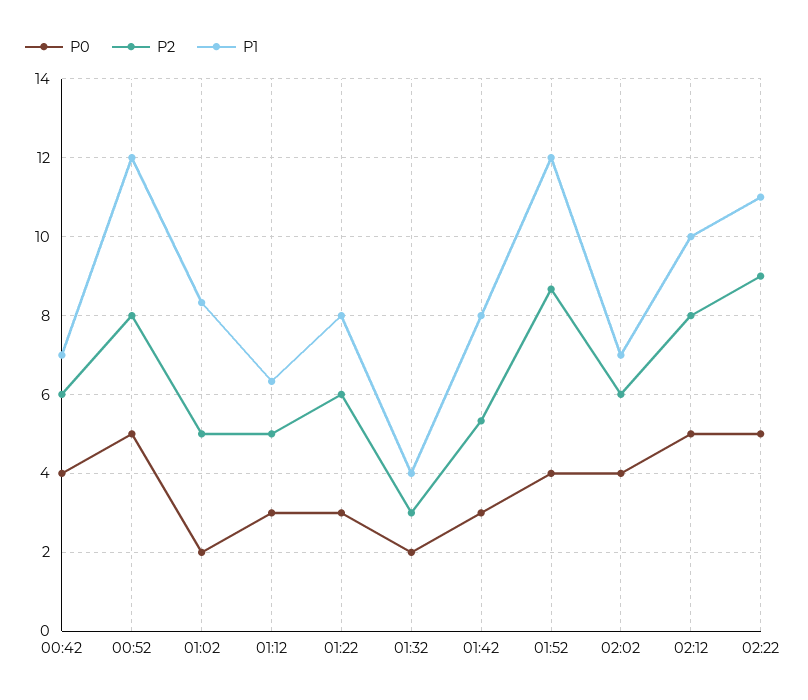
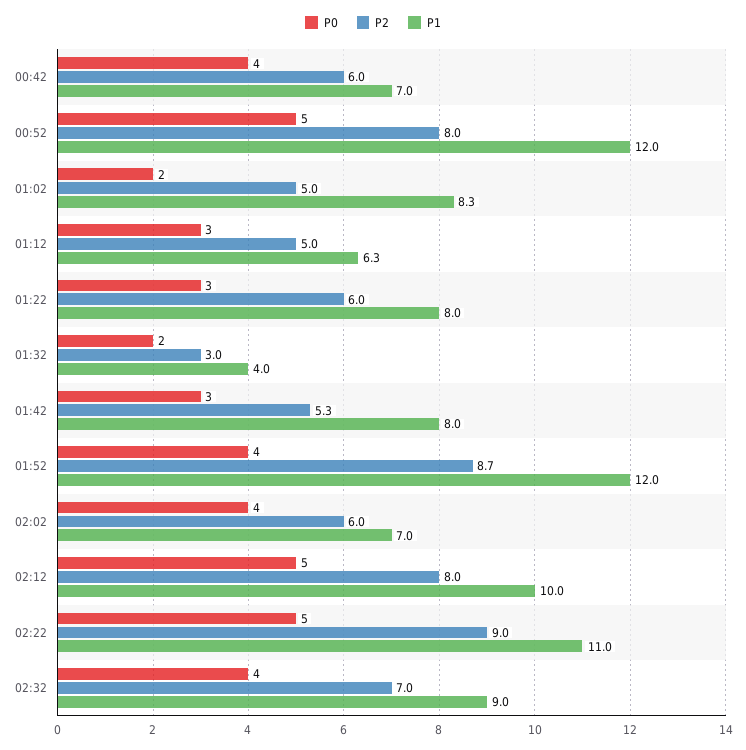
P0, 02:32: none -> 4
P2, 02:32: none -> 7
P1, 02:32: none -> 9

